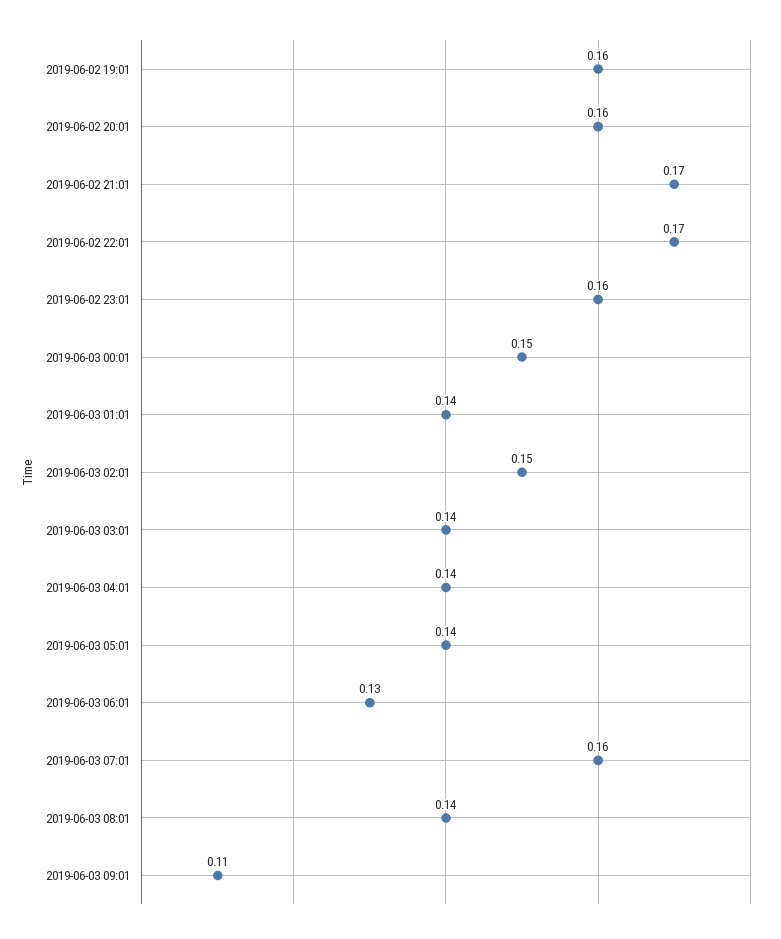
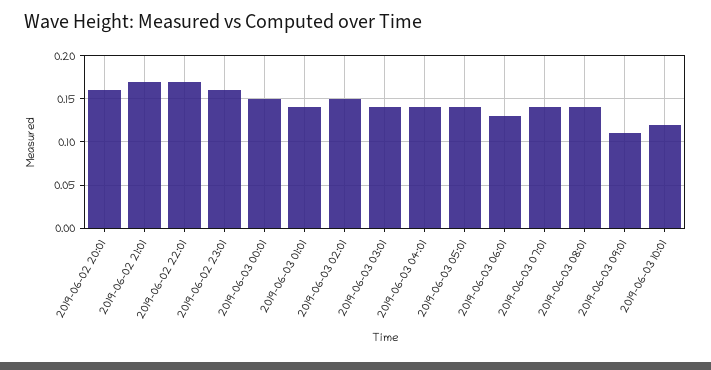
2019-06-02 19:01: 0.16 -> none
2019-06-03 07:01: 0.16 -> 0.14
2019-06-03 10:01: none -> 0.12

